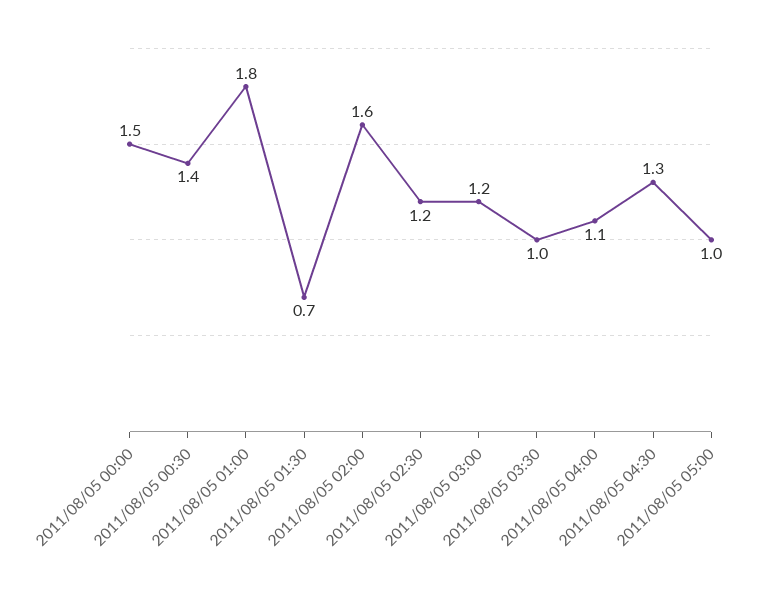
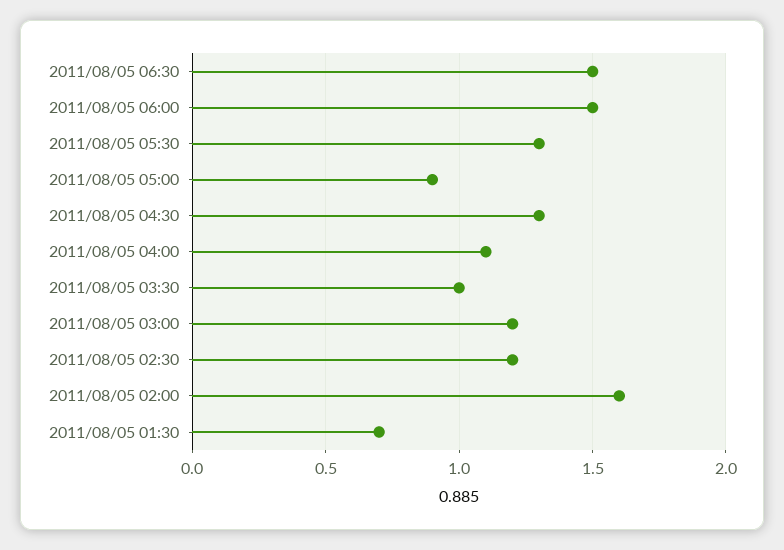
2011/08/05 00:00: 1.5 -> none
2011/08/05 00:30: 1.4 -> none
2011/08/05 01:00: 1.8 -> none
2011/08/05 05:00: 1 -> 0.9
2011/08/05 06:30: none -> 1.5
2011/08/05 06:00: none -> 1.5
2011/08/05 05:30: none -> 1.3

